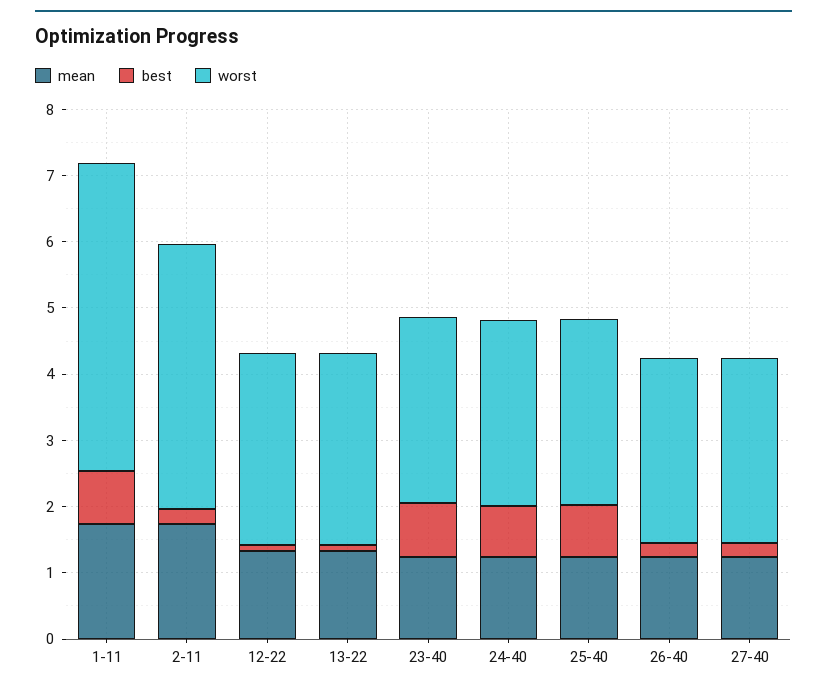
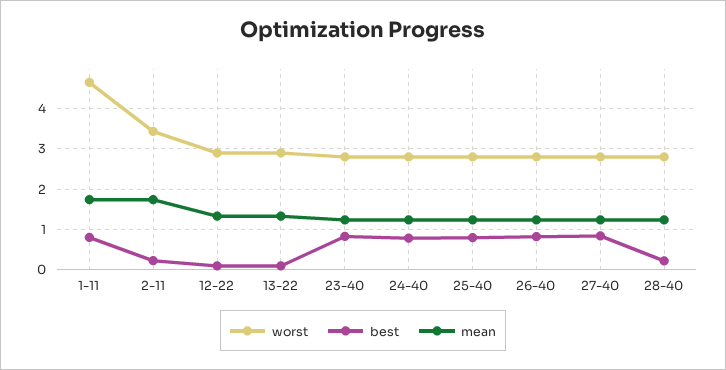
worst, 2-11: 4 -> 3.4
best, 26-40: 0.2 -> 0.8
best, 27-40: 0.2 -> 0.8
worst, 28-40: none -> 2.8
best, 28-40: none -> 0.2
mean, 28-40: none -> 1.2

